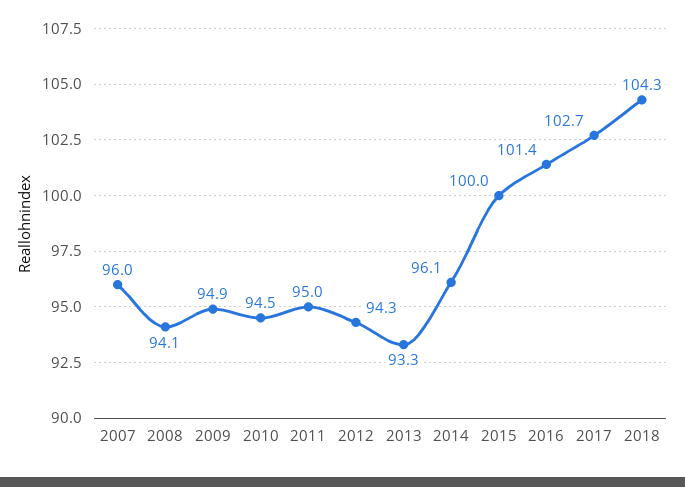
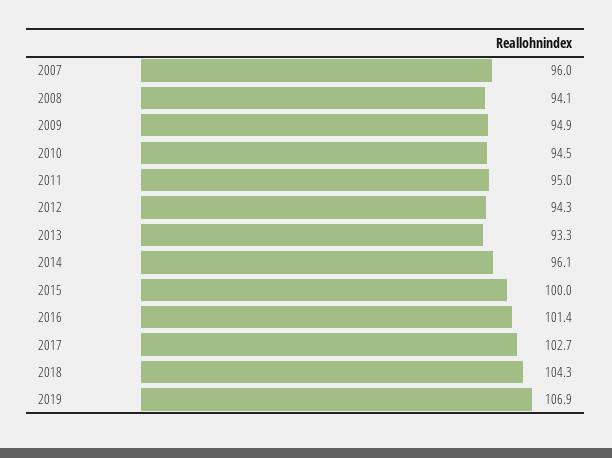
2019: none -> 106.9

